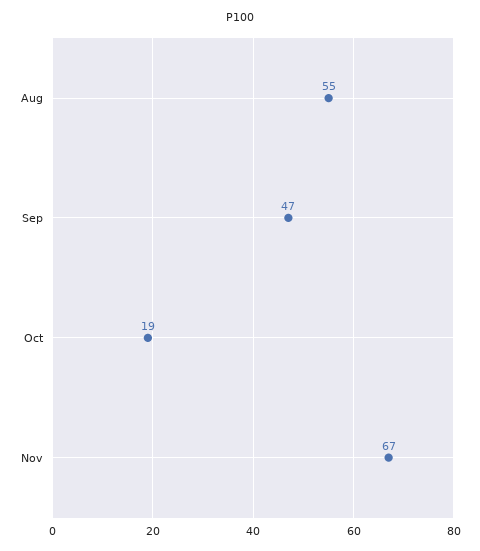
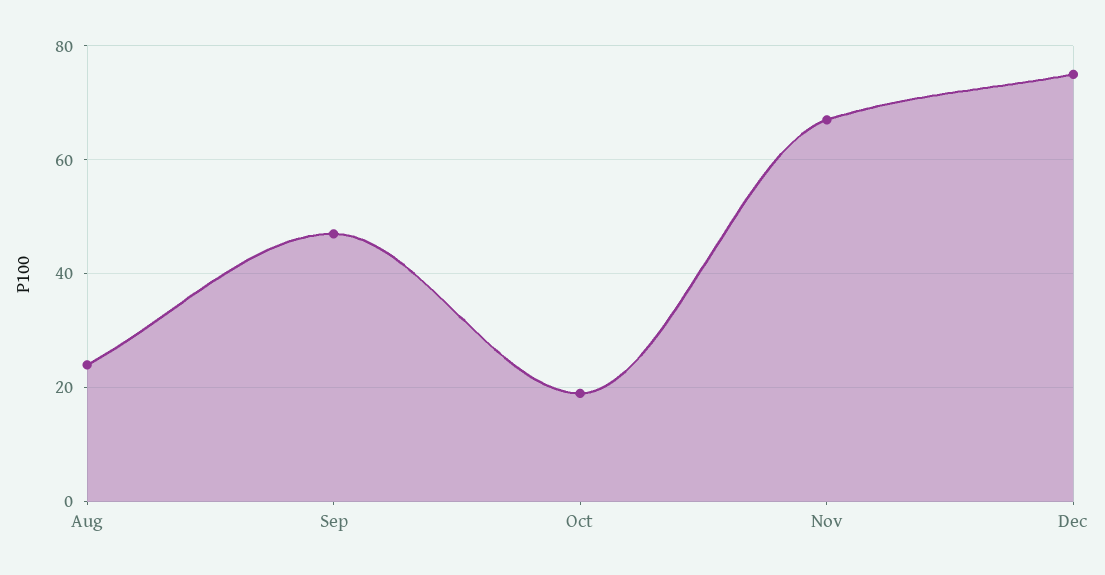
Aug: 55 -> 25
Dec: none -> 75

